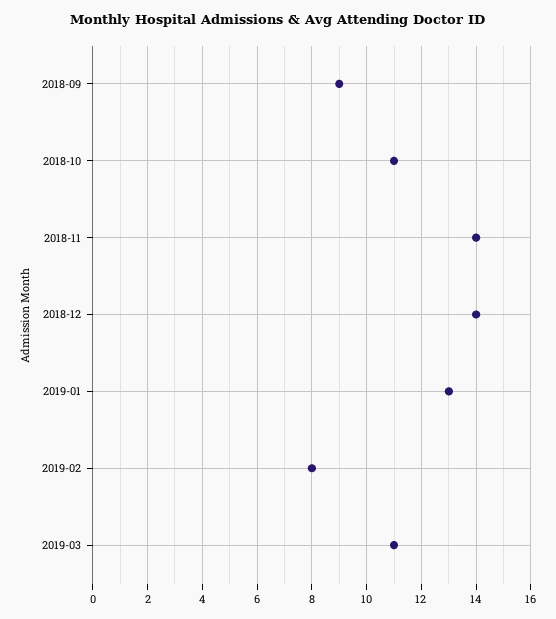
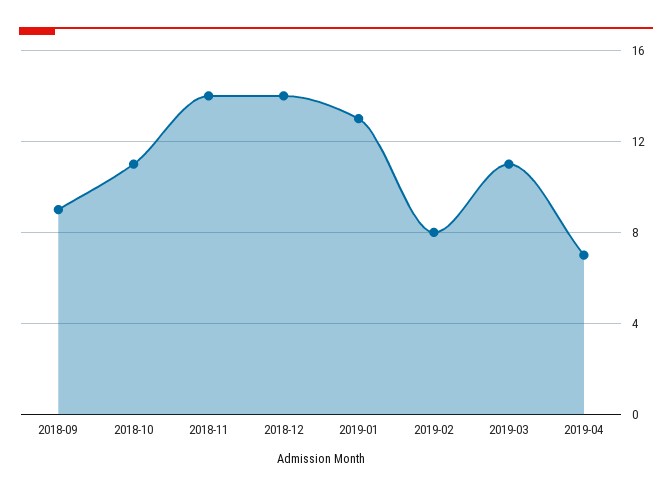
2019-04: none -> 7

